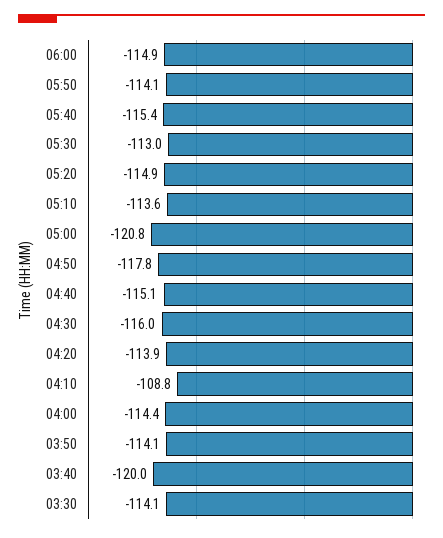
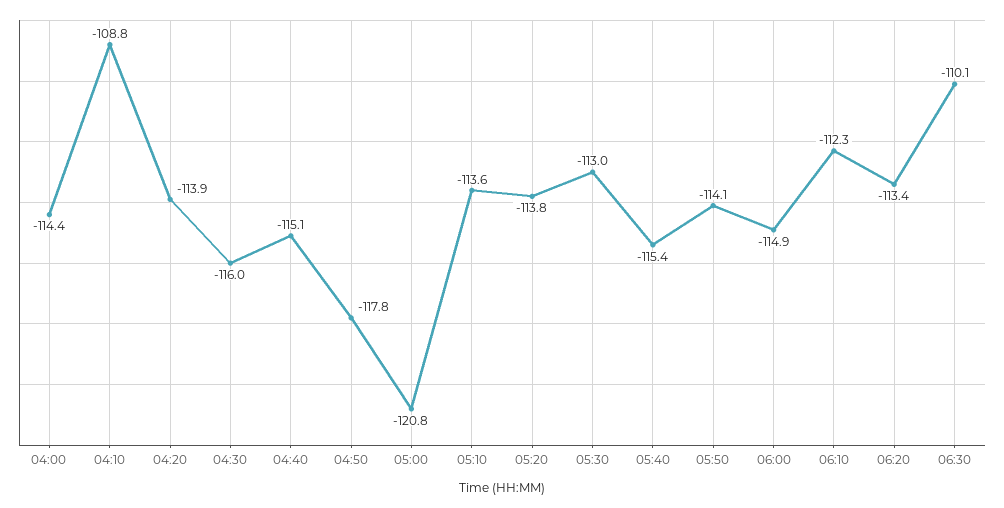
05:20: -114.9 -> -113.8
03:50: -114.1 -> none
03:40: -120 -> none
03:30: -114.1 -> none
06:10: none -> -112.3
06:20: none -> -113.4
06:30: none -> -110.1

